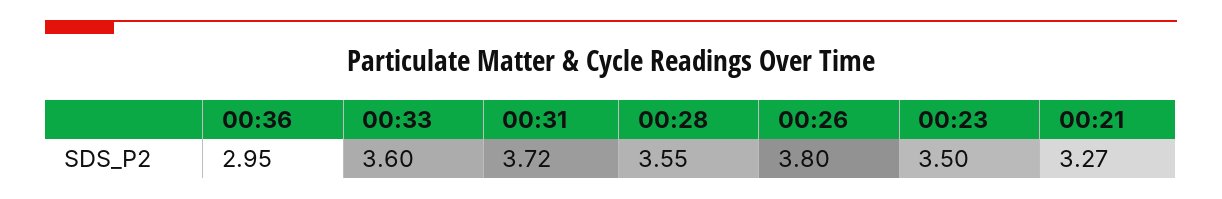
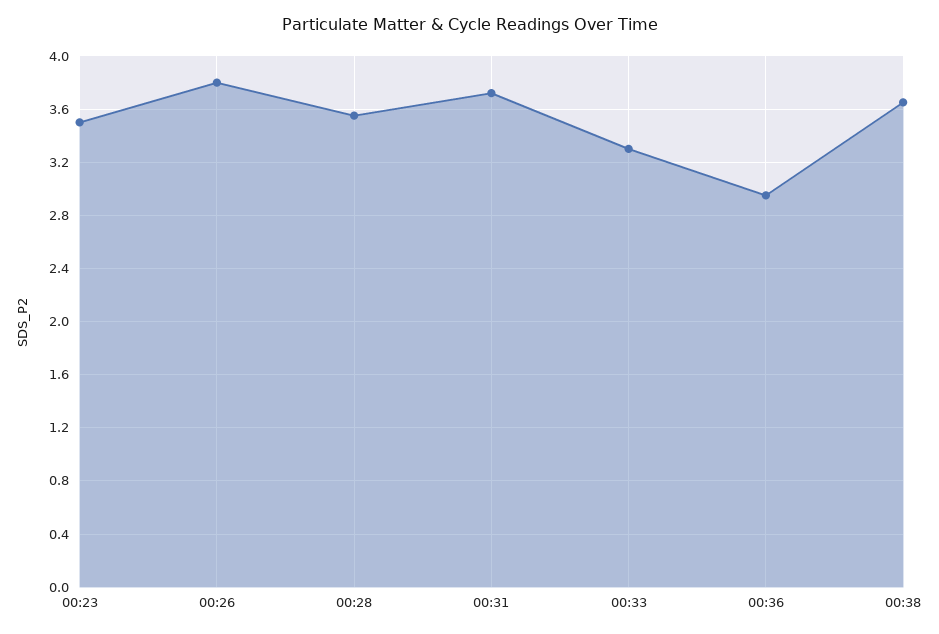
00:33: 3.6 -> 3.3
00:21: 3.27 -> none
00:38: none -> 3.65

